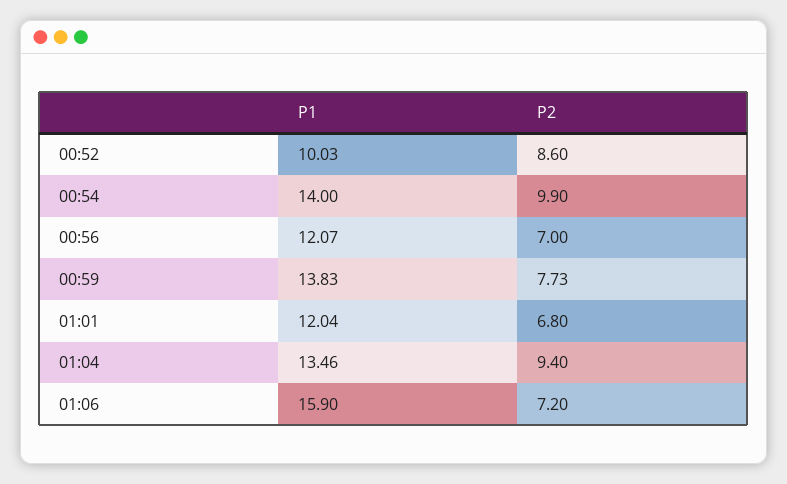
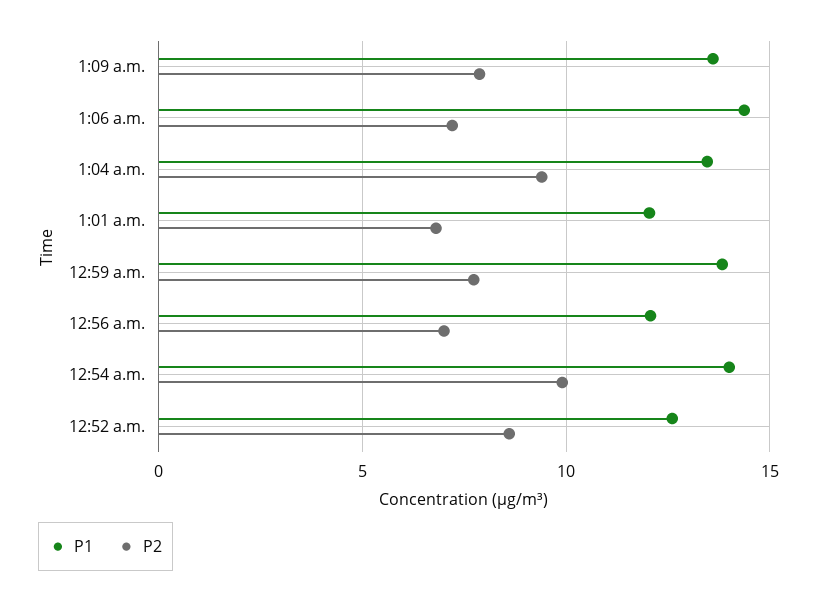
P1, 00:52: 10.03 -> 12.5
P1, 01:06: 15.9 -> 14.5
P1, 1:09 a.m.: none -> 13.5
P2, 1:09 a.m.: none -> 8

